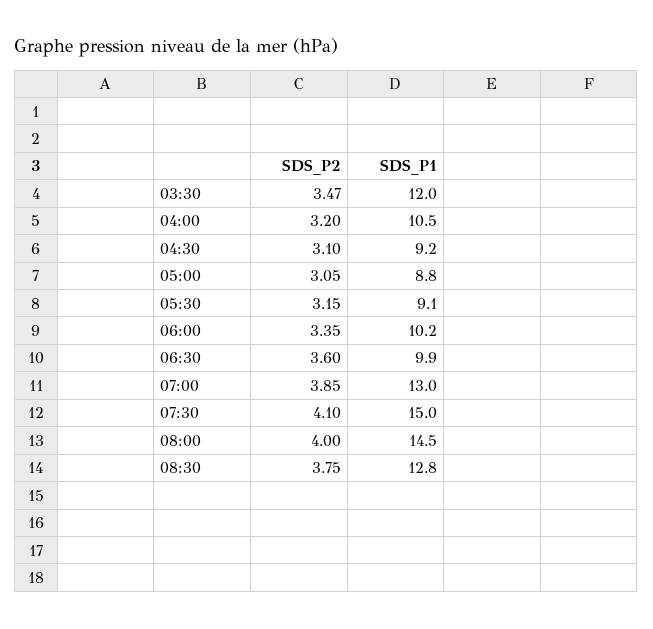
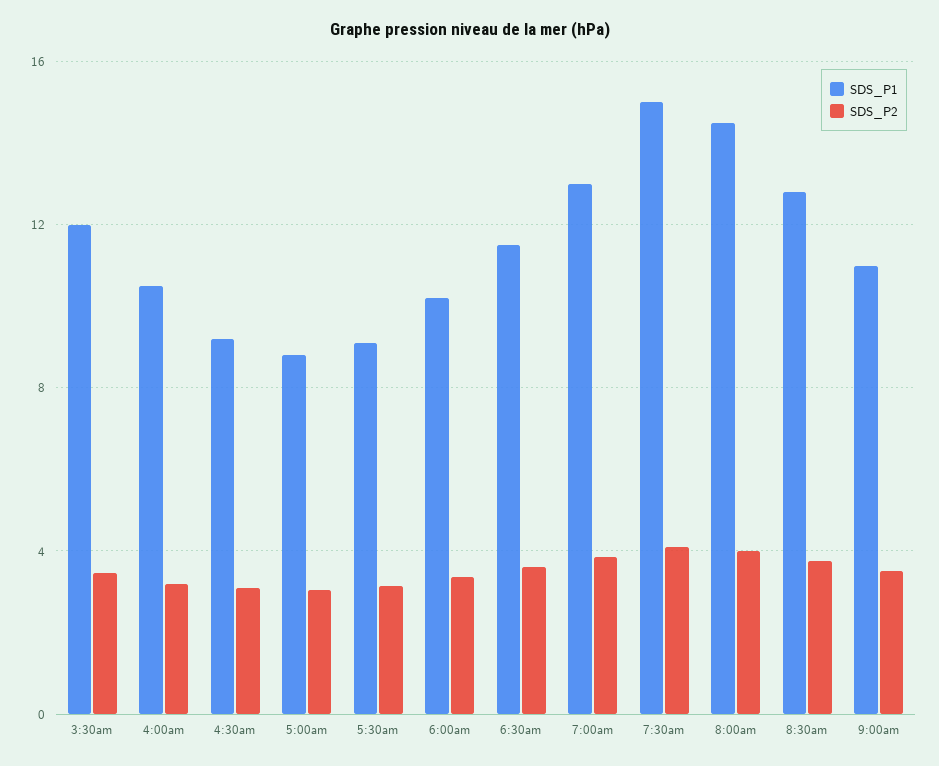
SDS_P1, 06:30: 9.9 -> 11.5
SDS_P1, 9:00am: none -> 11
SDS_P2, 9:00am: none -> 3.5

